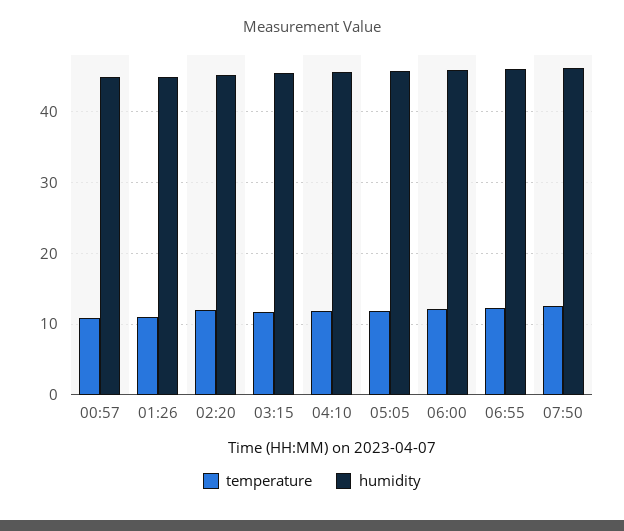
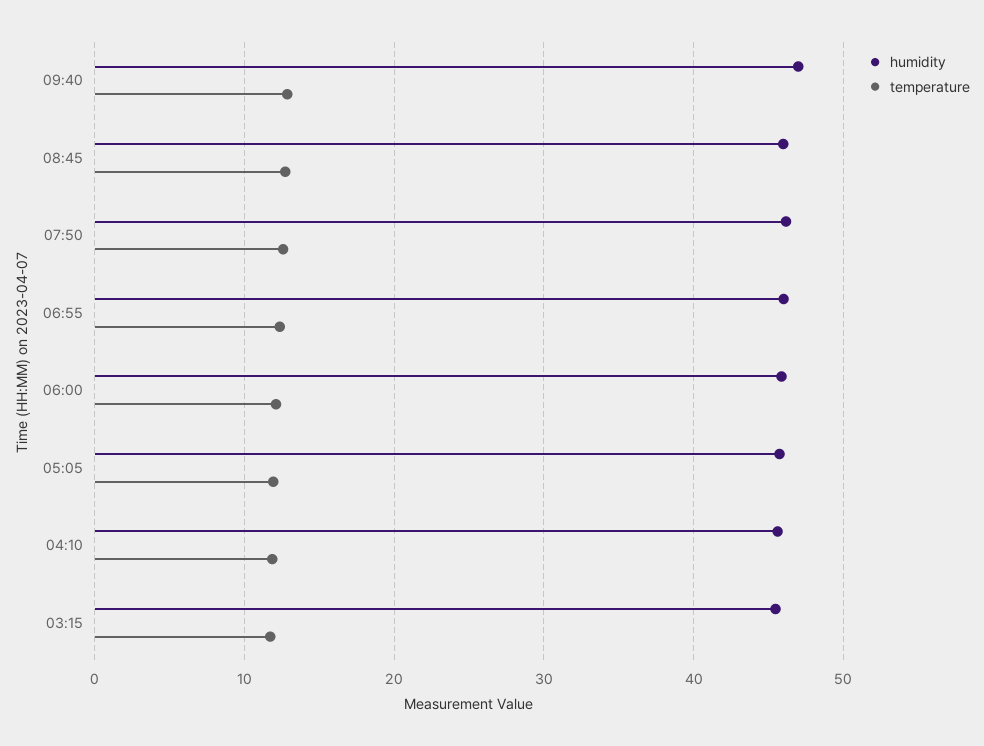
temperature, 00:57: 11 -> none
humidity, 00:57: 45 -> none
temperature, 01:26: 11 -> none
humidity, 01:26: 45 -> none
temperature, 02:20: 12 -> none
humidity, 02:20: 45 -> none
humidity, 09:40: none -> 47
temperature, 09:40: none -> 13
humidity, 08:45: none -> 46
temperature, 08:45: none -> 13

